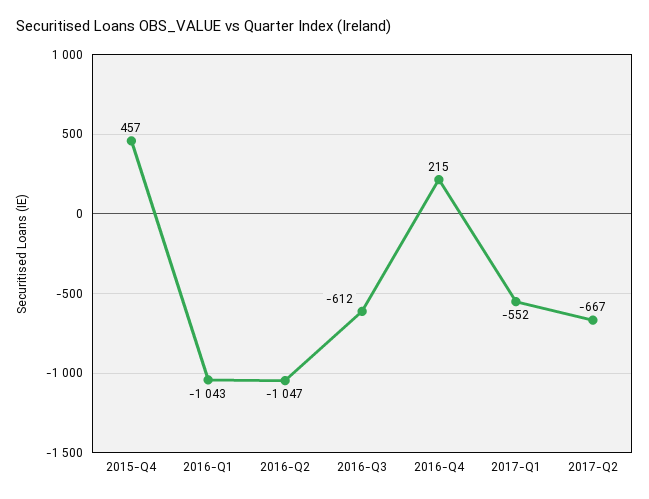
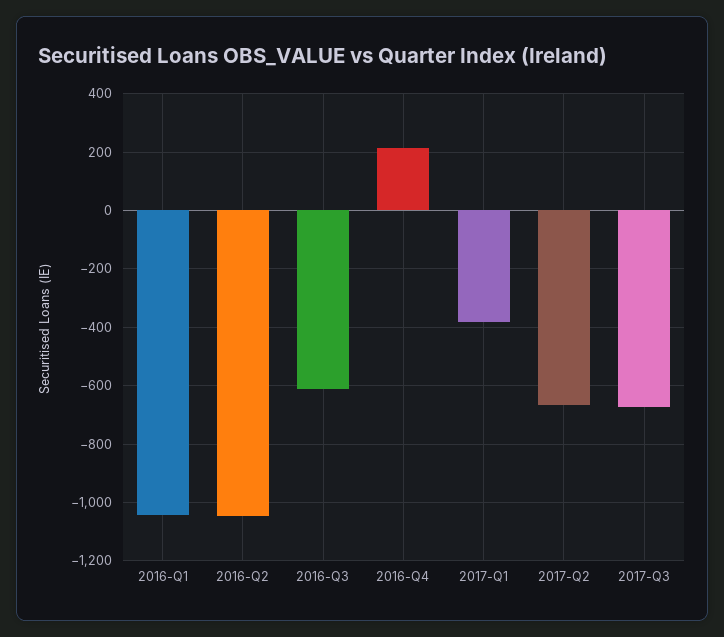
2015-Q4: 457 -> none
2017-Q1: -552 -> -375
2017-Q3: none -> -675

